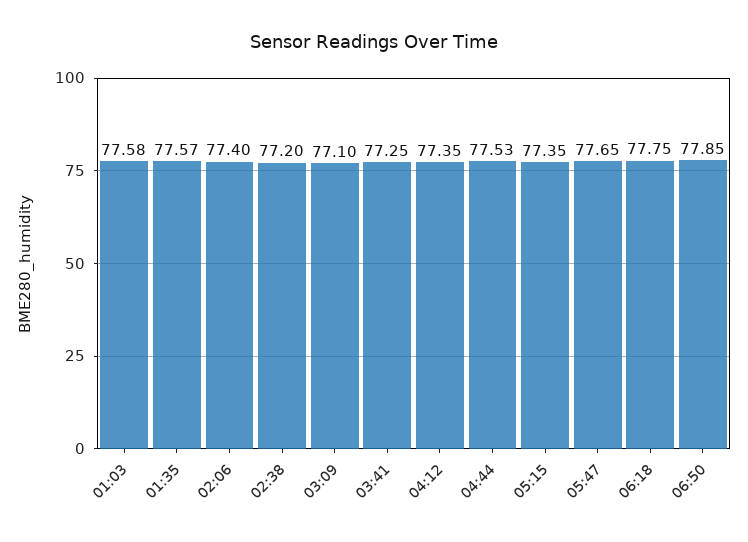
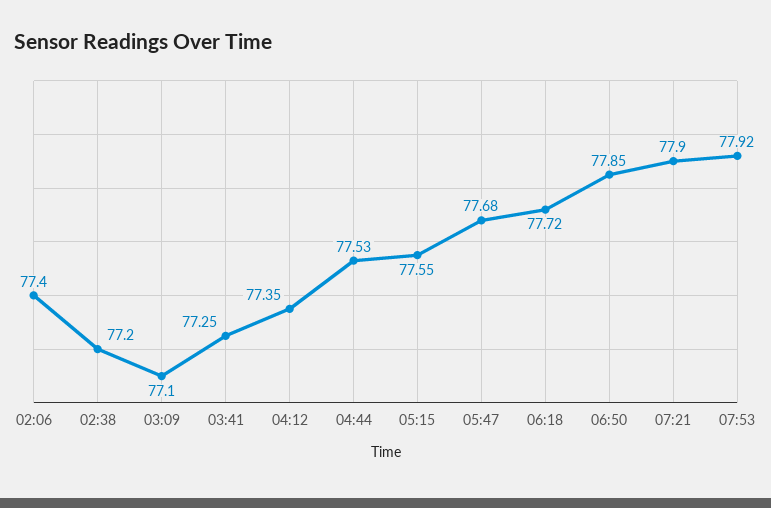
01:03: 77.58 -> none
01:35: 77.57 -> none
05:15: 77.35 -> 77.55
05:47: 77.65 -> 77.68
06:18: 77.75 -> 77.72
07:21: none -> 77.9
07:53: none -> 77.92

